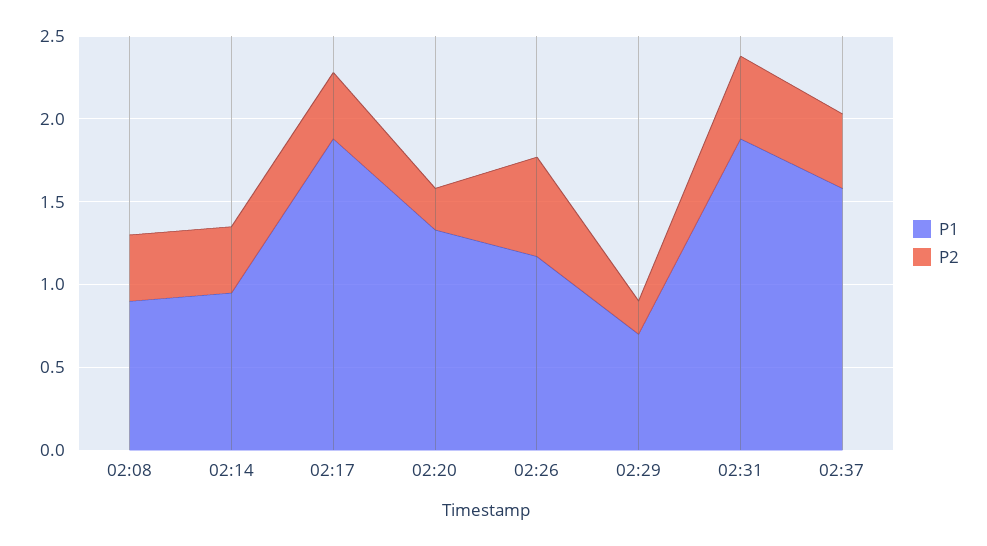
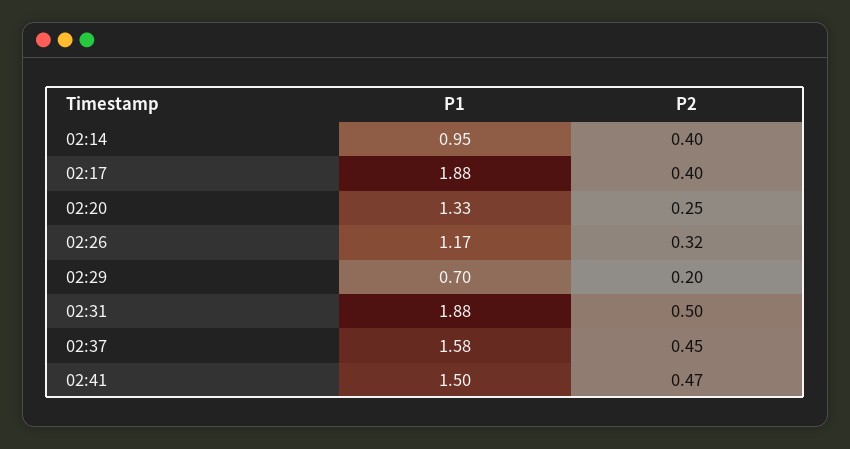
P1, 02:08: 0.9 -> none
P2, 02:08: 0.4 -> none
P2, 02:26: 0.6 -> 0.32
P1, 02:41: none -> 1.5
P2, 02:41: none -> 0.47

